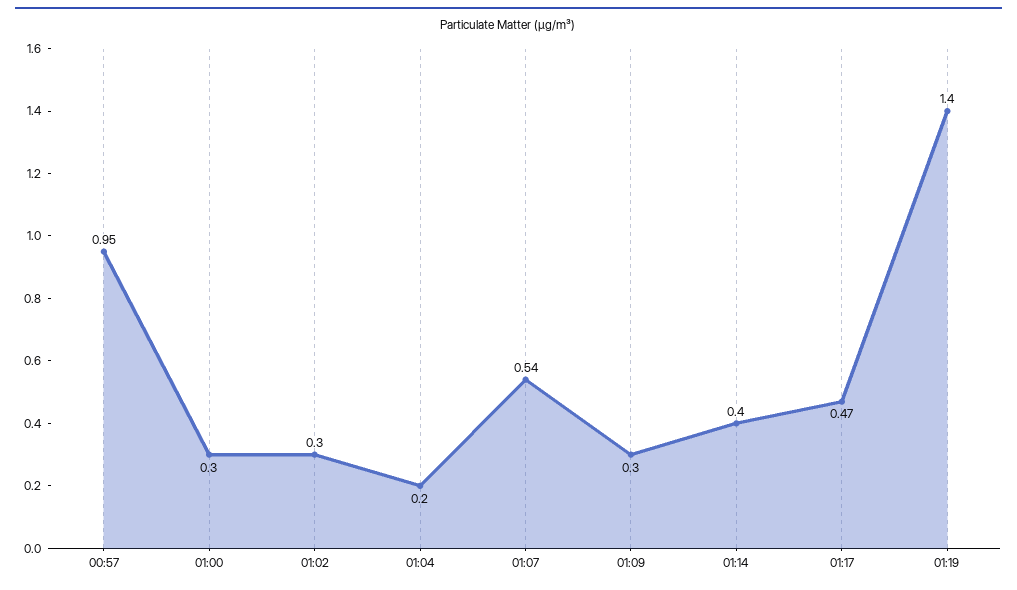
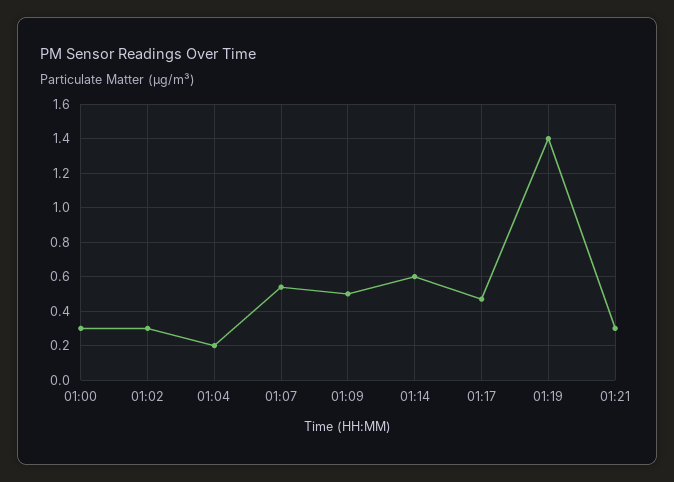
00:57: 0.95 -> none
01:09: 0.3 -> 0.5
01:14: 0.4 -> 0.6
01:21: none -> 0.3

